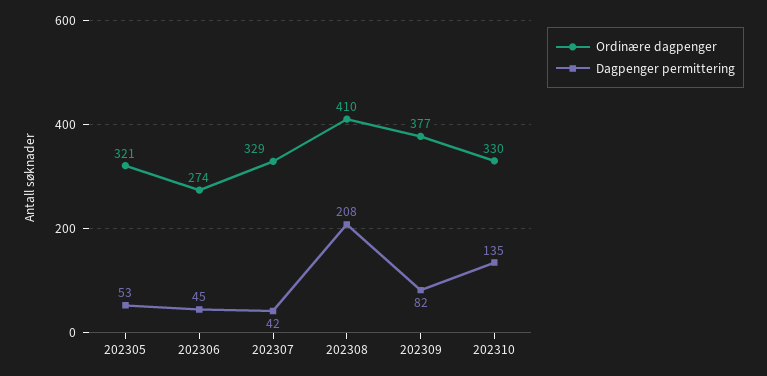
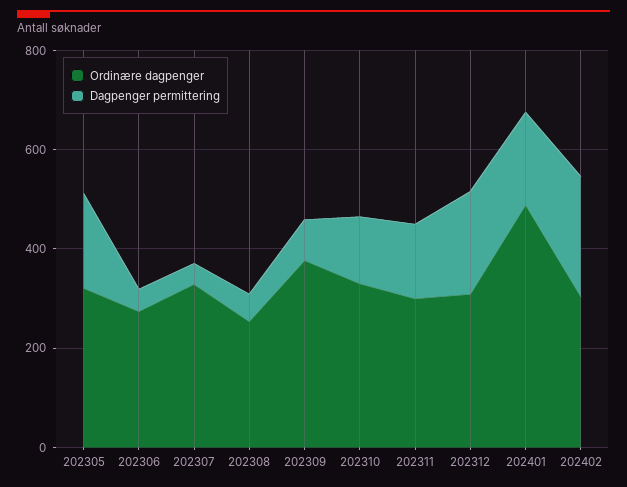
Dagpenger permittering, 202305: 53 -> 200
Ordinære dagpenger, 202308: 410 -> 250
Dagpenger permittering, 202308: 208 -> 50
Ordinære dagpenger, 202311: none -> 300
Dagpenger permittering, 202311: none -> 150
Ordinære dagpenger, 202312: none -> 300
Dagpenger permittering, 202312: none -> 200
Ordinære dagpenger, 202401: none -> 500
Dagpenger permittering, 202401: none -> 200
Ordinære dagpenger, 202402: none -> 300
Dagpenger permittering, 202402: none -> 250

